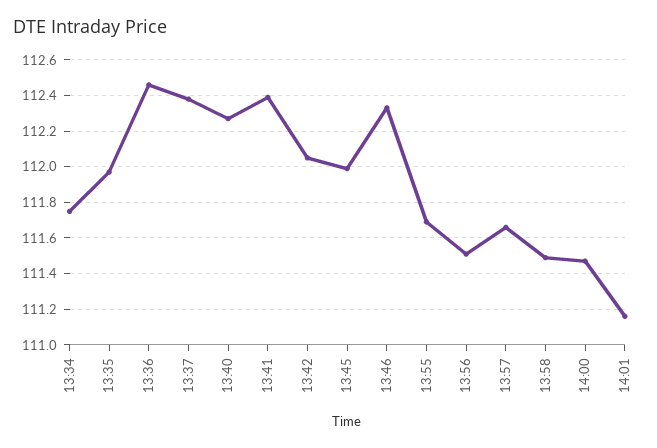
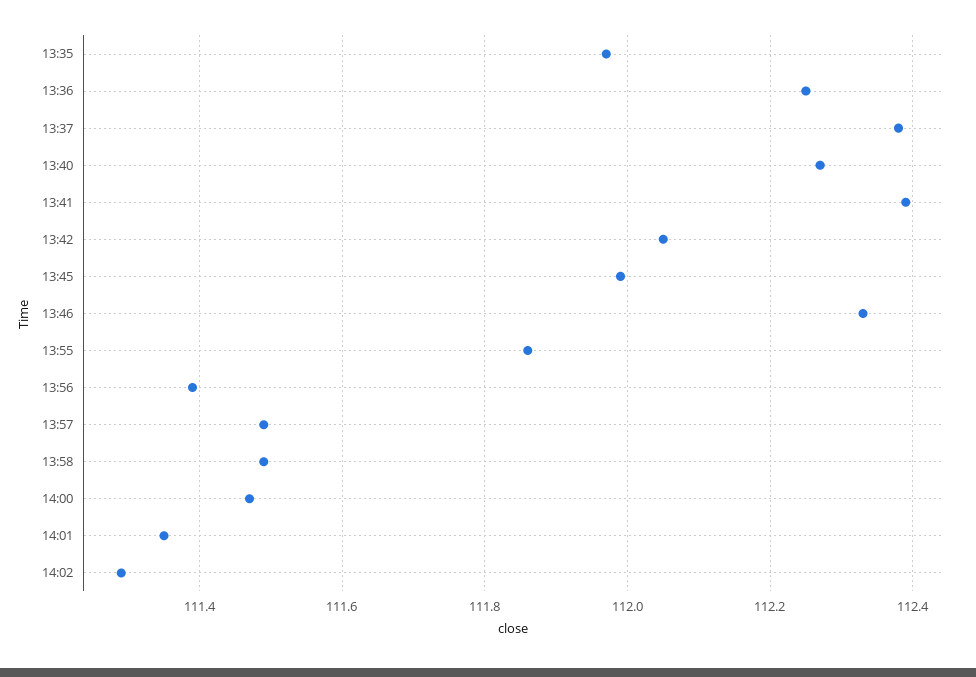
13:34: 111.75 -> none
13:36: 112.45 -> 112.25
13:55: 111.7 -> 111.85
13:56: 111.5 -> 111.4
13:57: 111.65 -> 111.5
14:01: 111.15 -> 111.35
14:02: none -> 111.3

